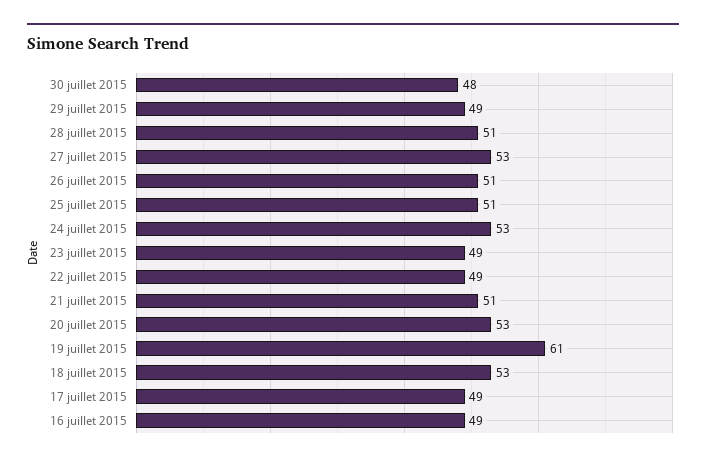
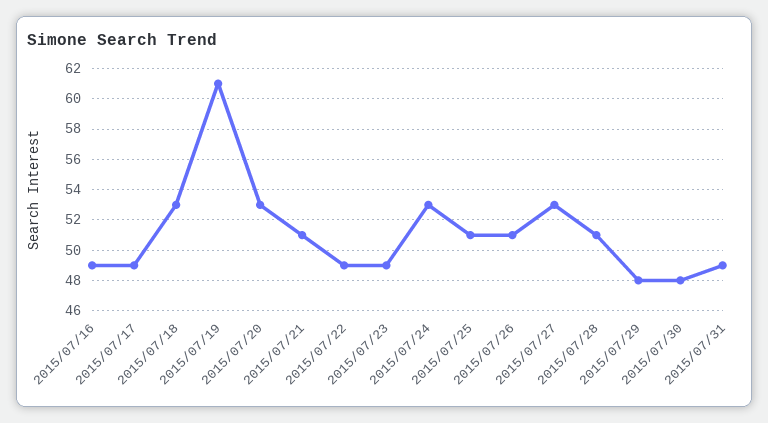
29 juillet 2015: 49 -> 48
2015/07/31: none -> 49

